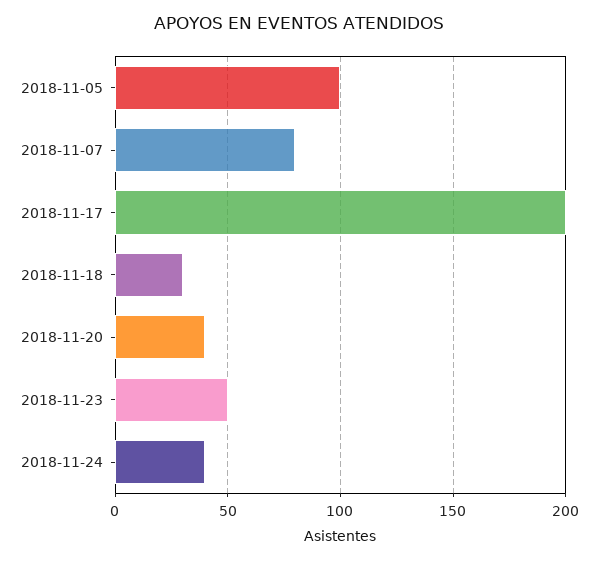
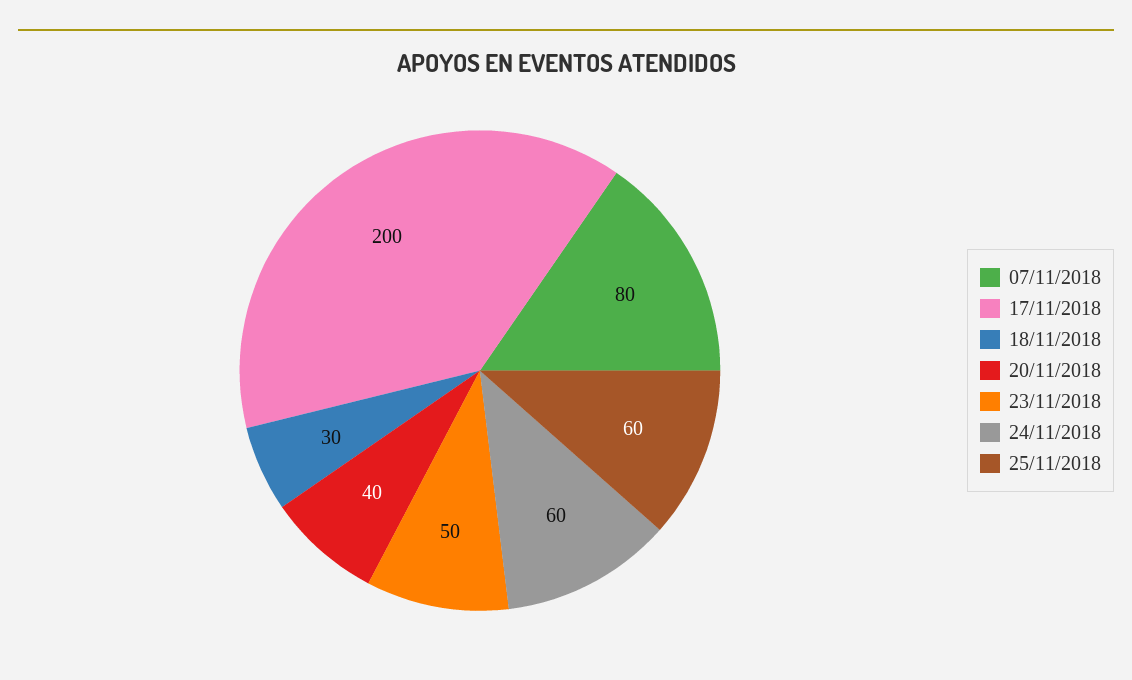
2018-11-05: 100 -> none
2018-11-24: 40 -> 60
25/11/2018: none -> 60

